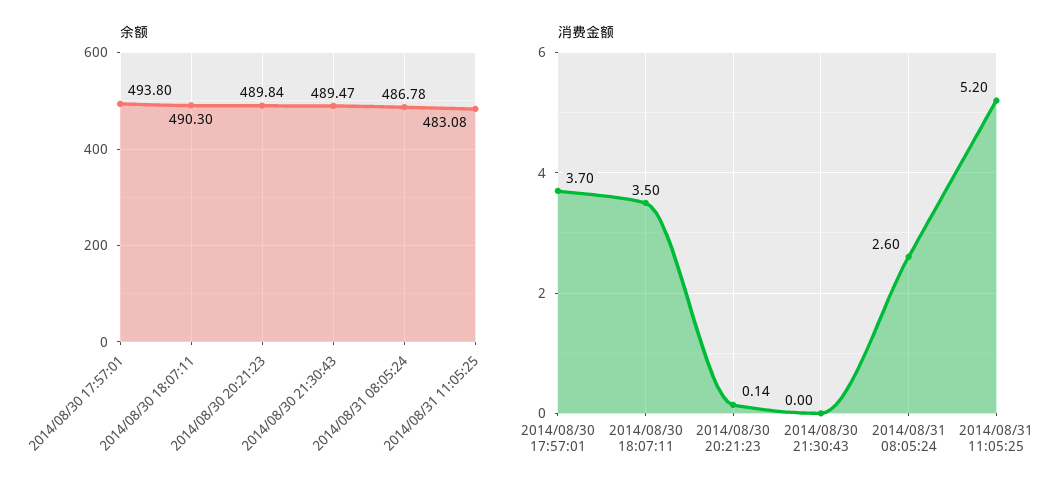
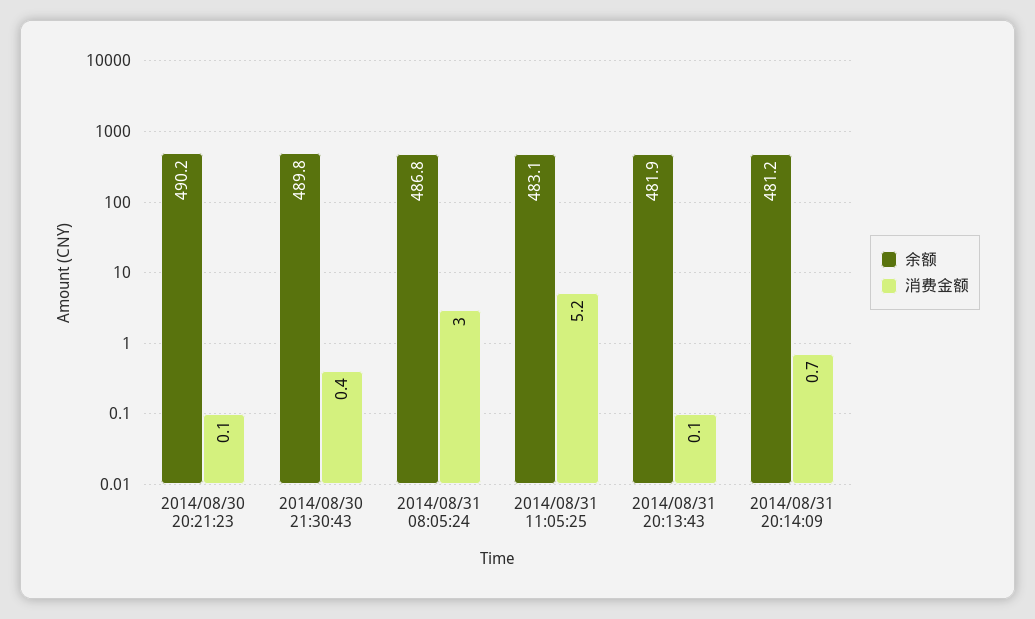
余额, 2014/08/30 17:57:01: 493.8 -> none
余额, 2014/08/30 18:07:11: 490.3 -> none
余额, 2014/08/30 20:21:23: 489.84 -> 490.2
余额, 2014/08/30 21:30:43: 489.47 -> 489.8
消费金额, 2014/08/30 17:57:01: 3.7 -> none
消费金额, 2014/08/30 18:07:11: 3.5 -> none
消费金额, 2014/08/30 21:30:43: 0 -> 0.4
消费金额, 2014/08/31 08:05:24: 2.6 -> 3
余额, 2014/08/31 20:13:43: none -> 481.9
消费金额, 2014/08/31 20:13:43: none -> 0.1
余额, 2014/08/31 20:14:09: none -> 481.2
消费金额, 2014/08/31 20:14:09: none -> 0.7

